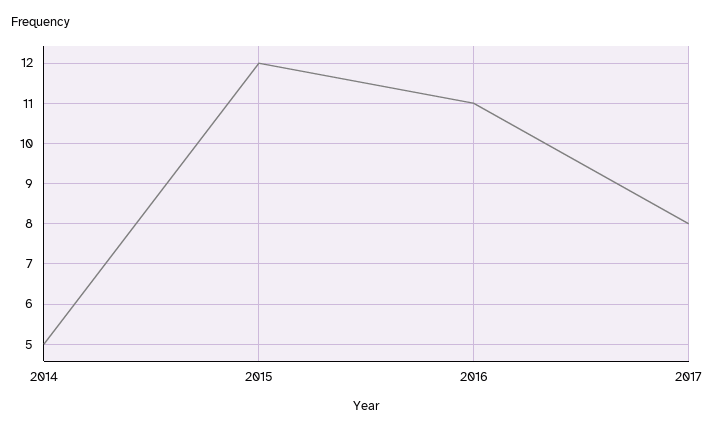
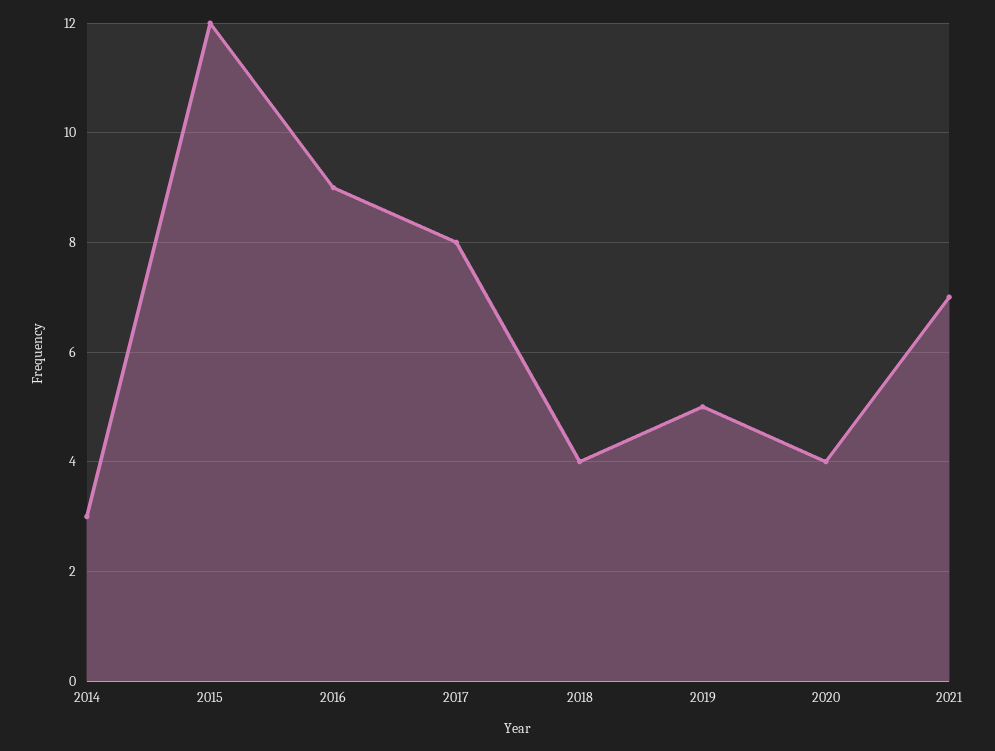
2014: 5 -> 3
2016: 11 -> 9
2018: none -> 4
2019: none -> 5
2020: none -> 4
2021: none -> 7

